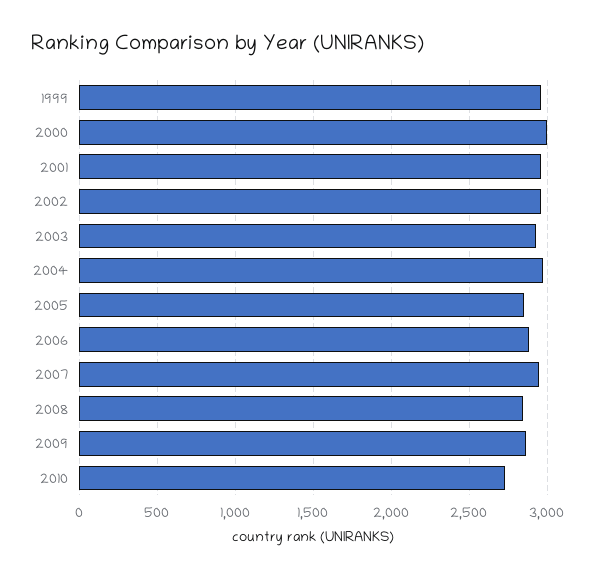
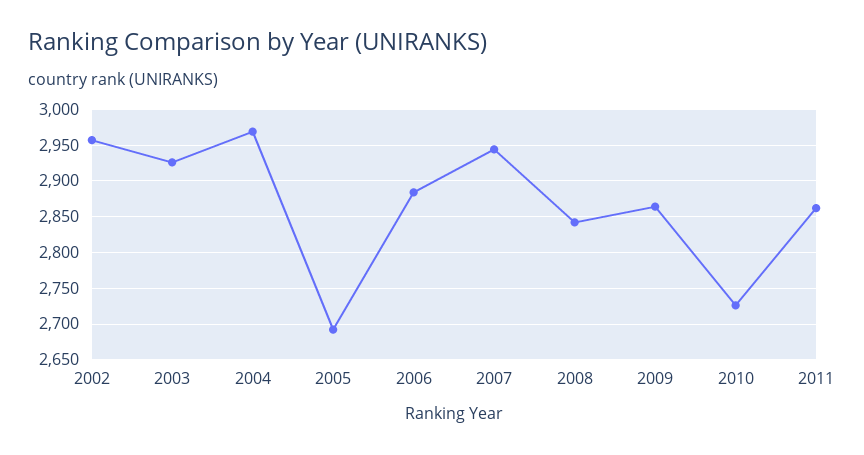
1999: 2950 -> none
2000: 3000 -> none
2001: 2950 -> none
2005: 2850 -> 2690
2011: none -> 2860

